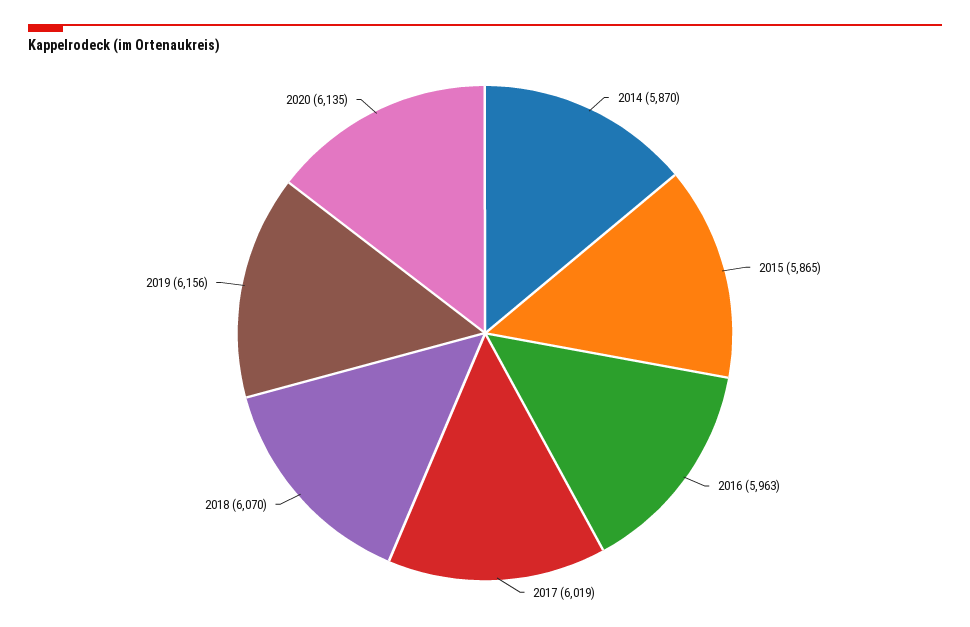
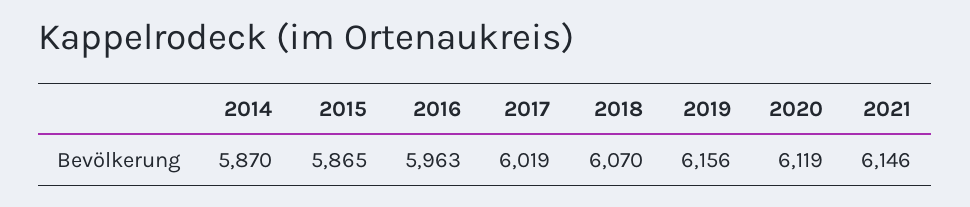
2020: 6135 -> 6119
2021: none -> 6146

